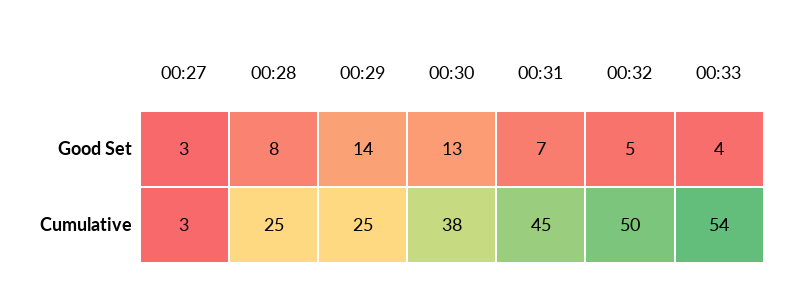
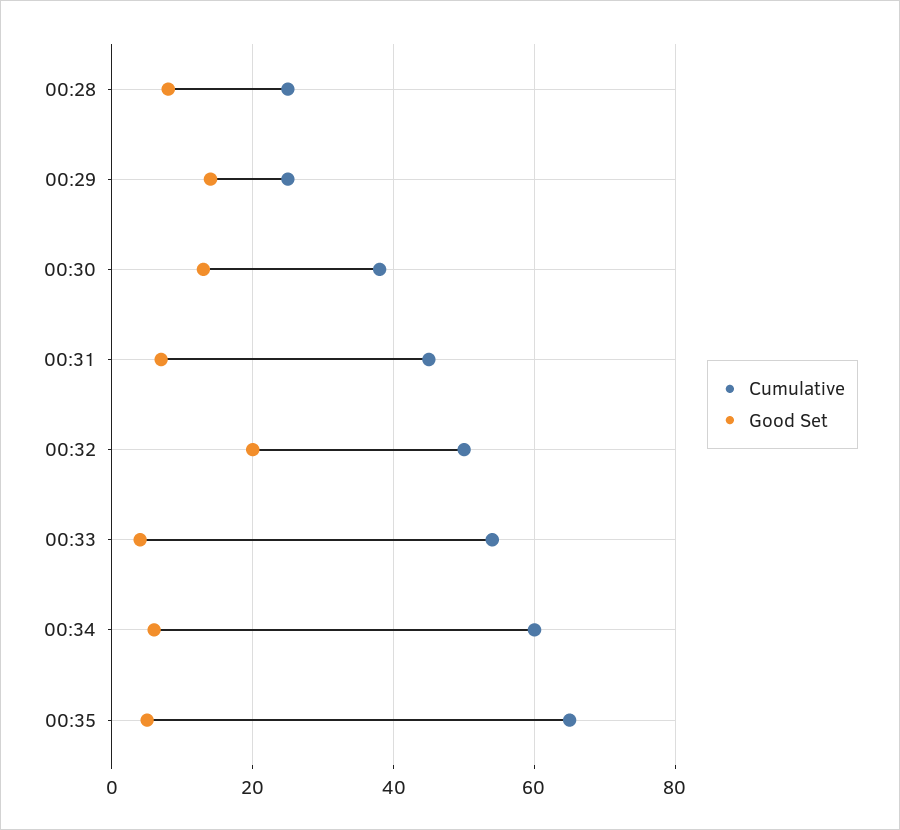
Good Set, 00:27: 3 -> none
Good Set, 00:32: 5 -> 20
Cumulative, 00:27: 3 -> none
Cumulative, 00:34: none -> 60
Good Set, 00:34: none -> 5
Cumulative, 00:35: none -> 65
Good Set, 00:35: none -> 5

